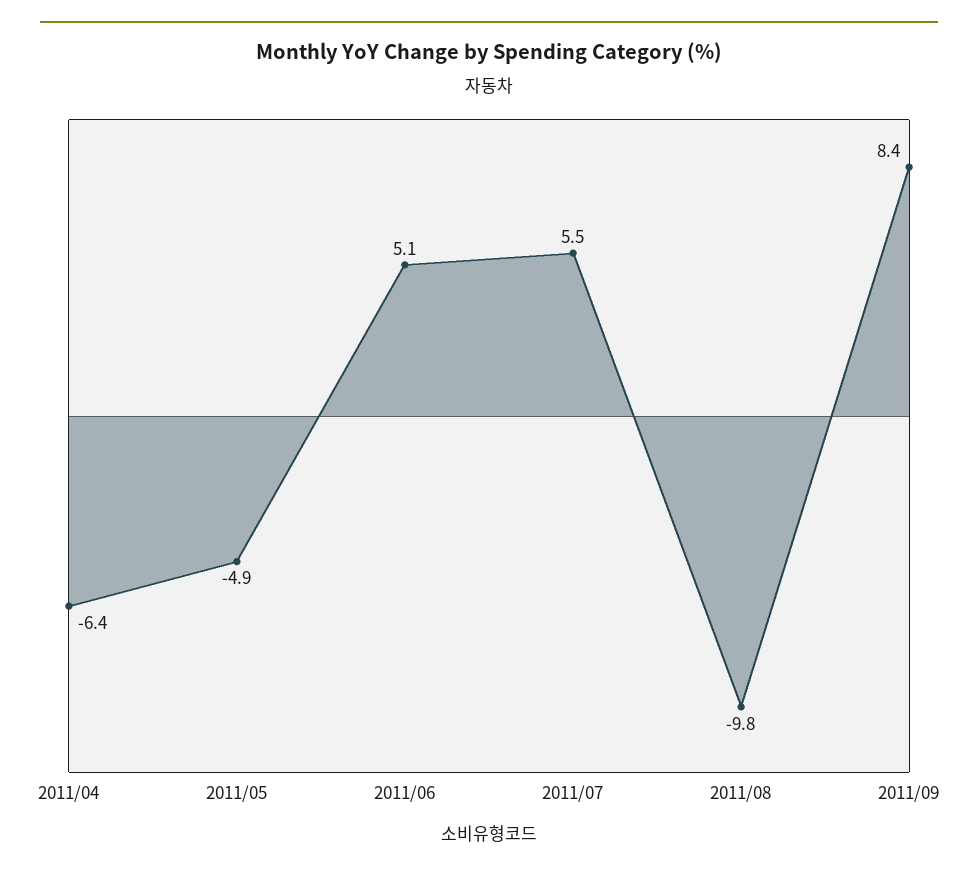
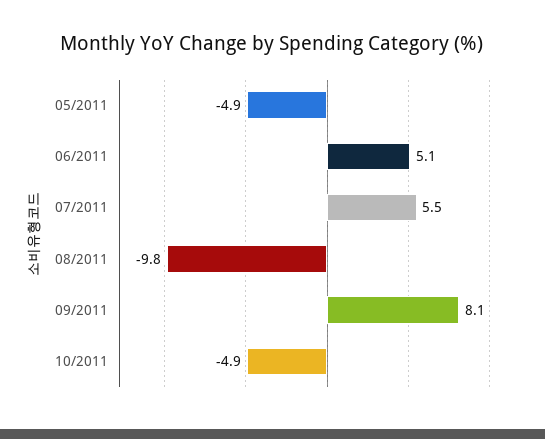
2011/04: -6.4 -> none
2011/09: 8.4 -> 8.1
10/2011: none -> -4.9

